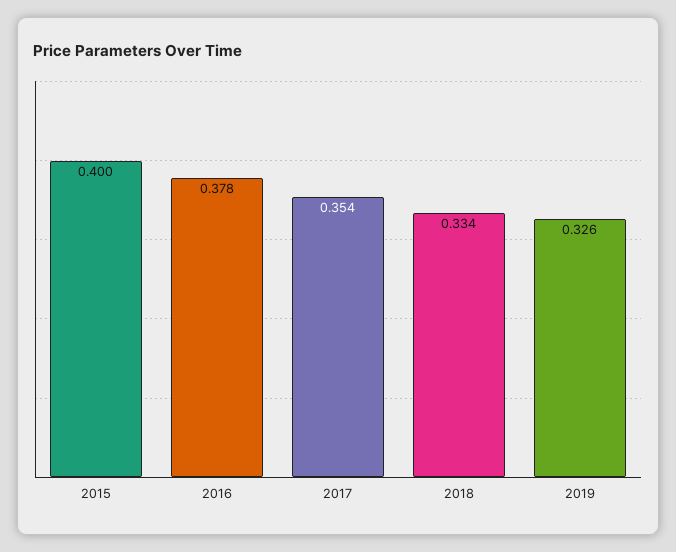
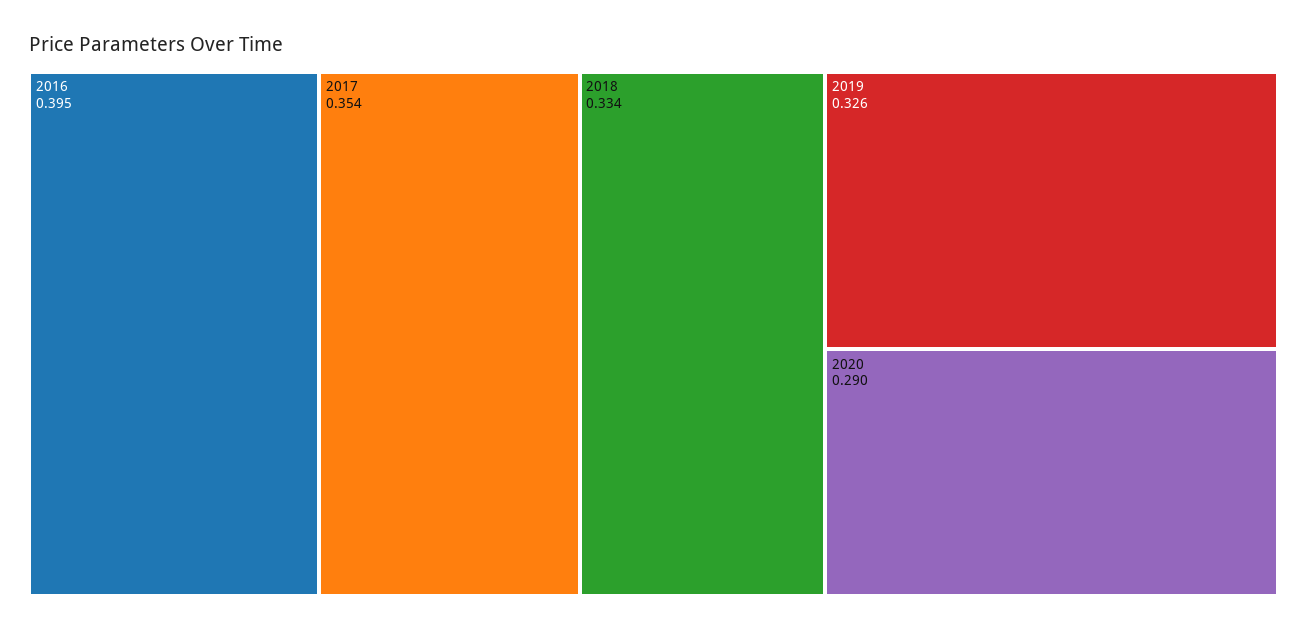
2015: 0.4 -> none
2016: 0.378 -> 0.395
2020: none -> 0.29

